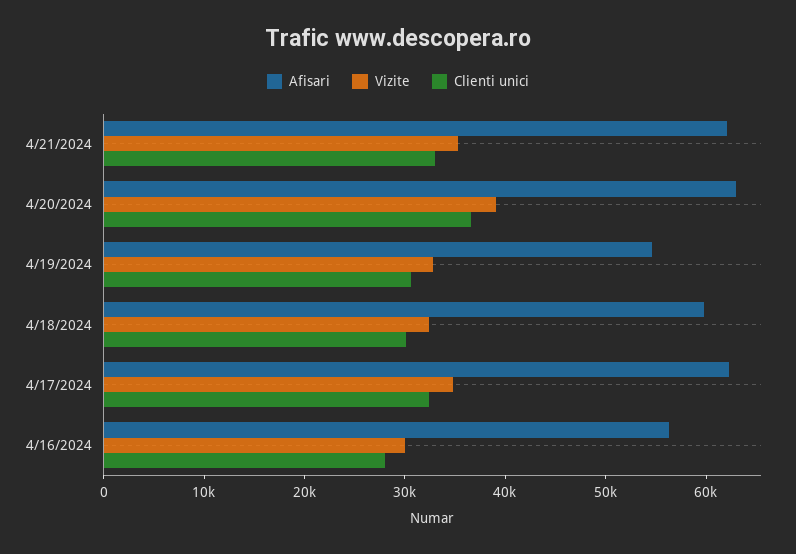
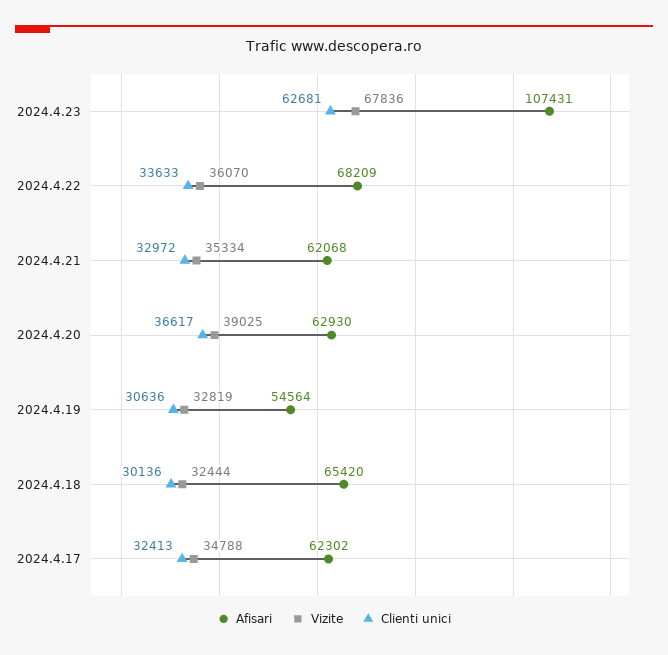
Afisari, 4/18/2024: 60000 -> 65420
Afisari, 4/16/2024: 56000 -> none
Vizite, 4/16/2024: 30000 -> none
Clienti unici, 4/16/2024: 28000 -> none
Afisari, 2024.4.23: none -> 107431
Vizite, 2024.4.23: none -> 67836
Clienti unici, 2024.4.23: none -> 62681
Afisari, 2024.4.22: none -> 68209
Vizite, 2024.4.22: none -> 36070
Clienti unici, 2024.4.22: none -> 33633

